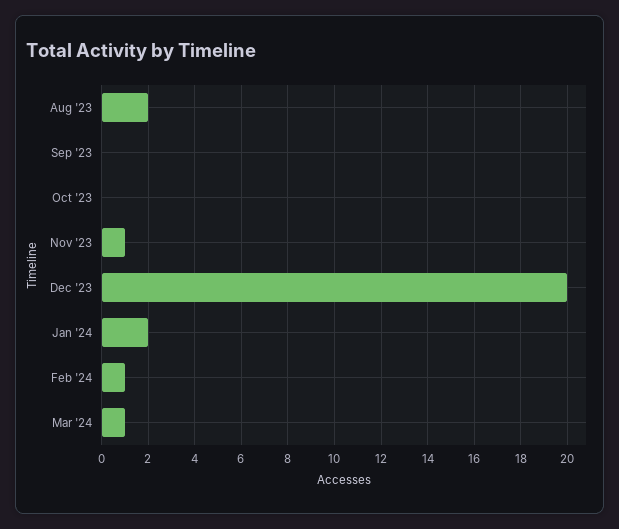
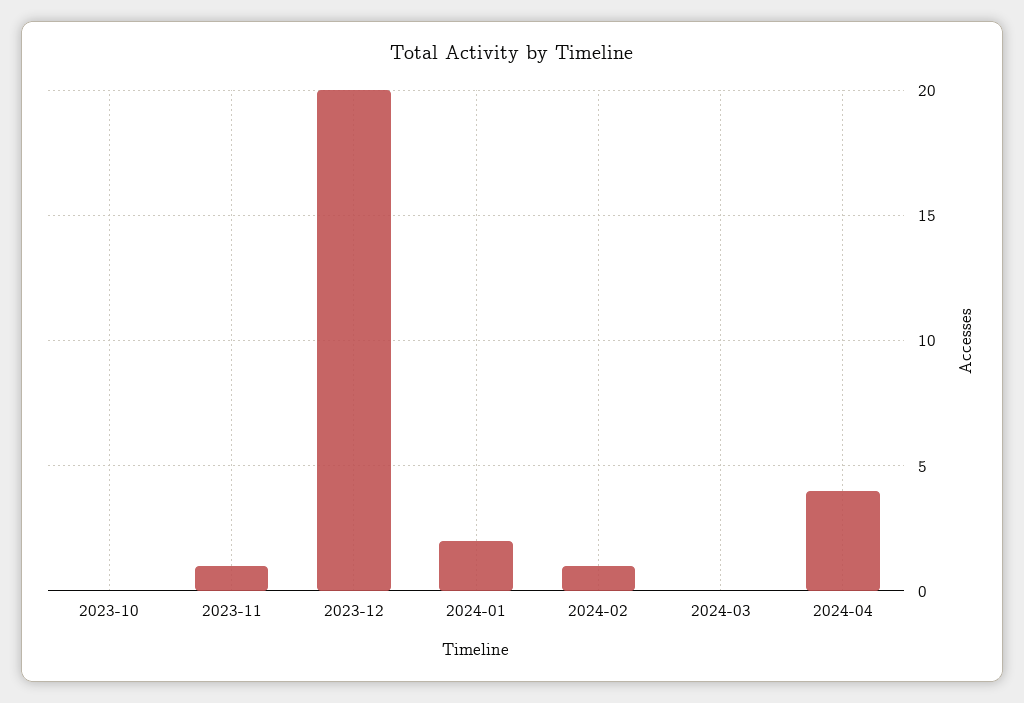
Aug '23: 2 -> none
Sep '23: 0 -> none
Mar '24: 1 -> 0
2024-04: none -> 4

